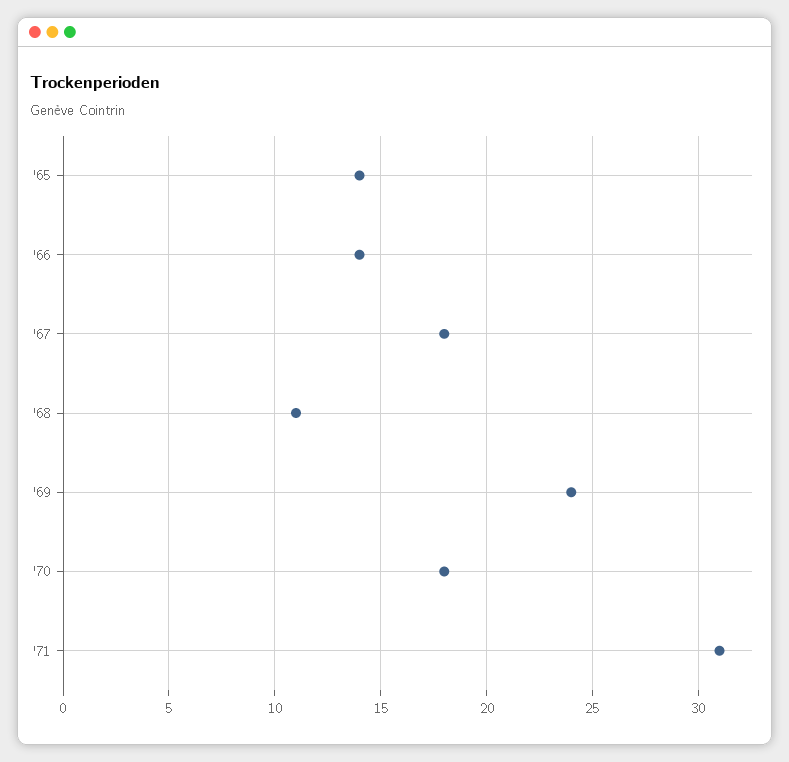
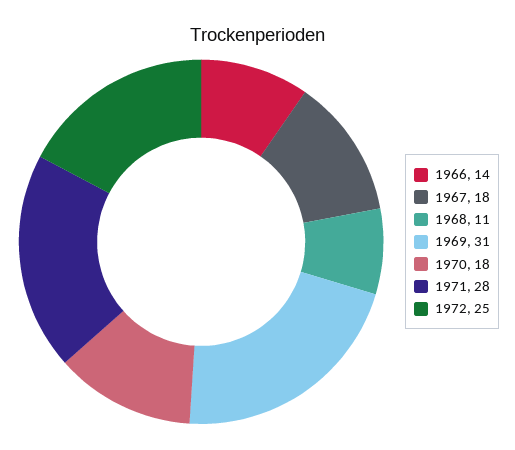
'65: 14 -> none
'69: 24 -> 31
'71: 31 -> 28
1972: none -> 25

